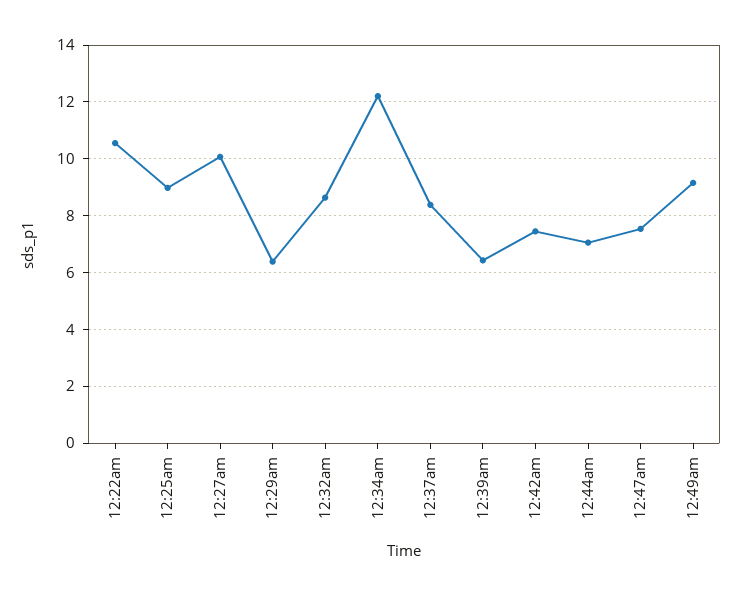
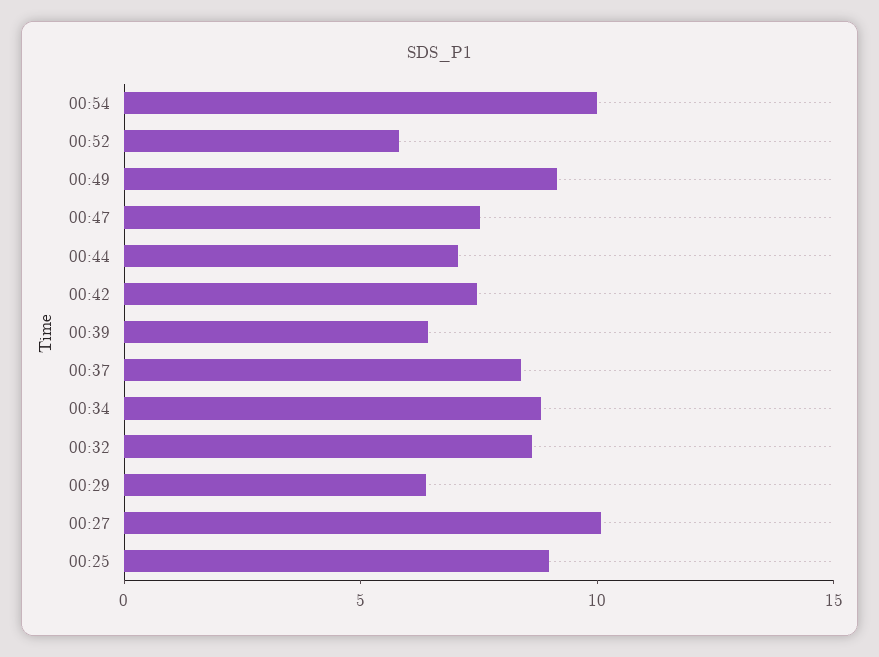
12:22am: 10.5 -> none
12:34am: 12.25 -> 9
00:54: none -> 10
00:52: none -> 6

